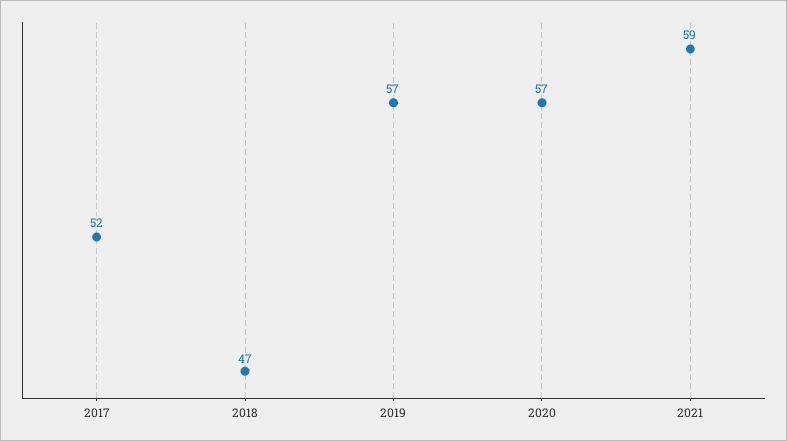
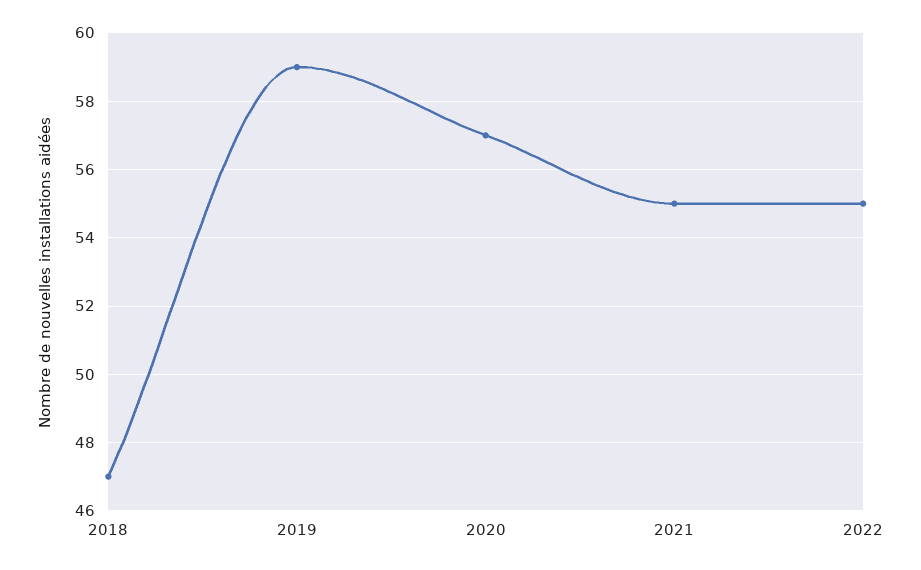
2017: 52 -> none
2019: 57 -> 59
2021: 59 -> 55
2022: none -> 55

